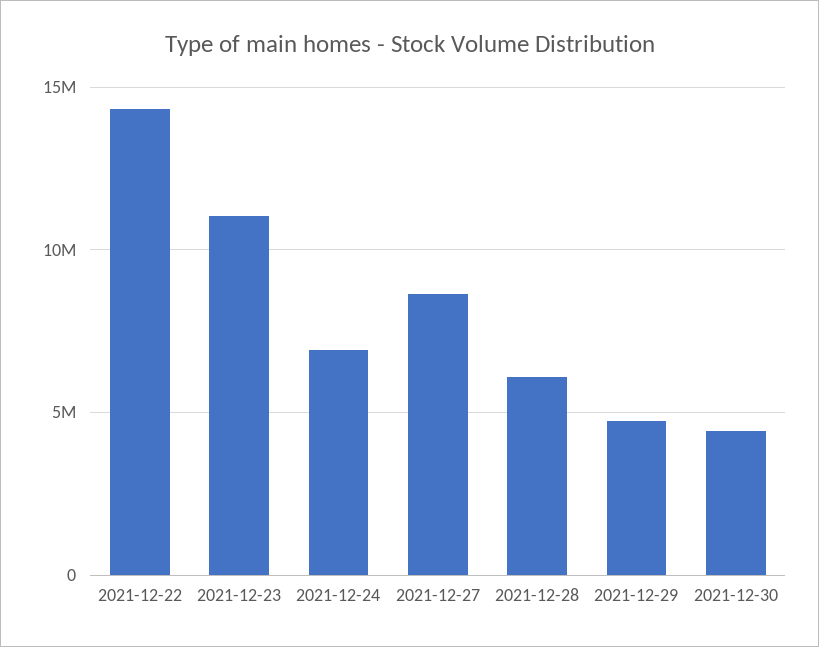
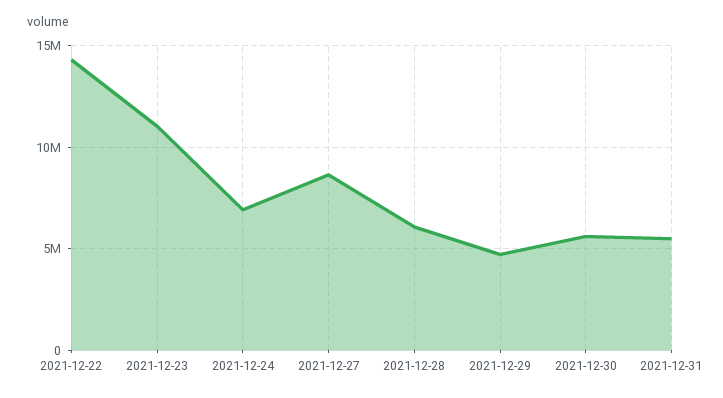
2021-12-30: 4500000 -> 5500000
2021-12-31: none -> 5500000

